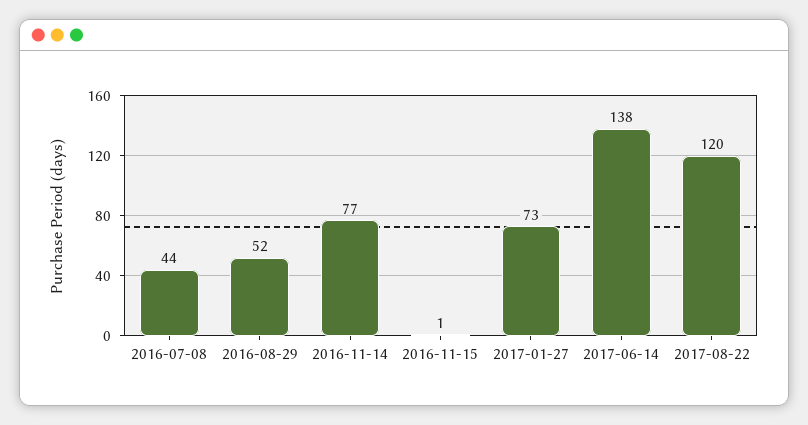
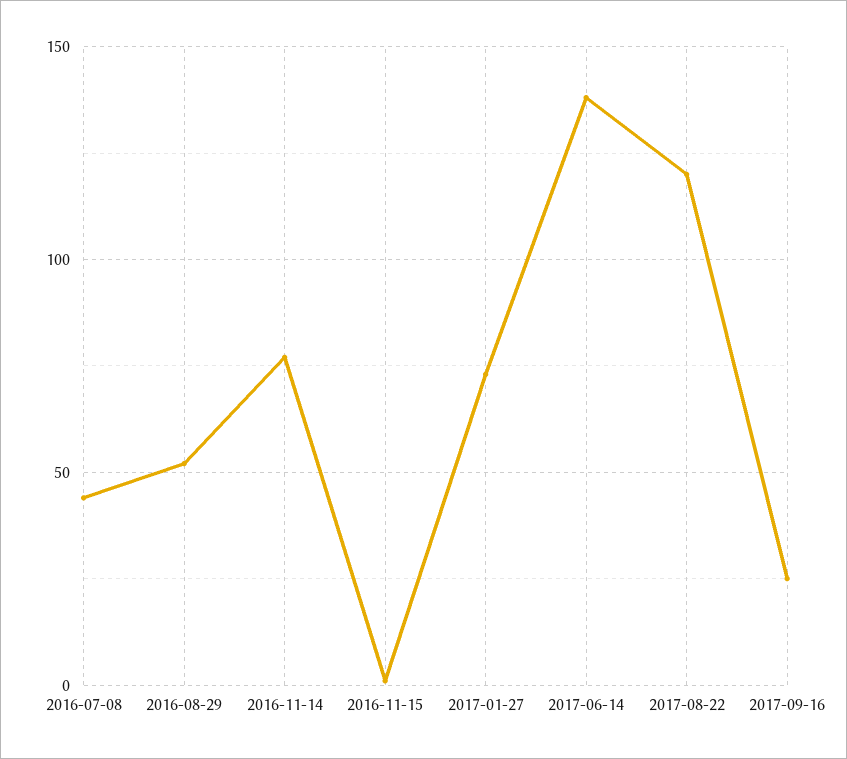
2017-09-16: none -> 25

